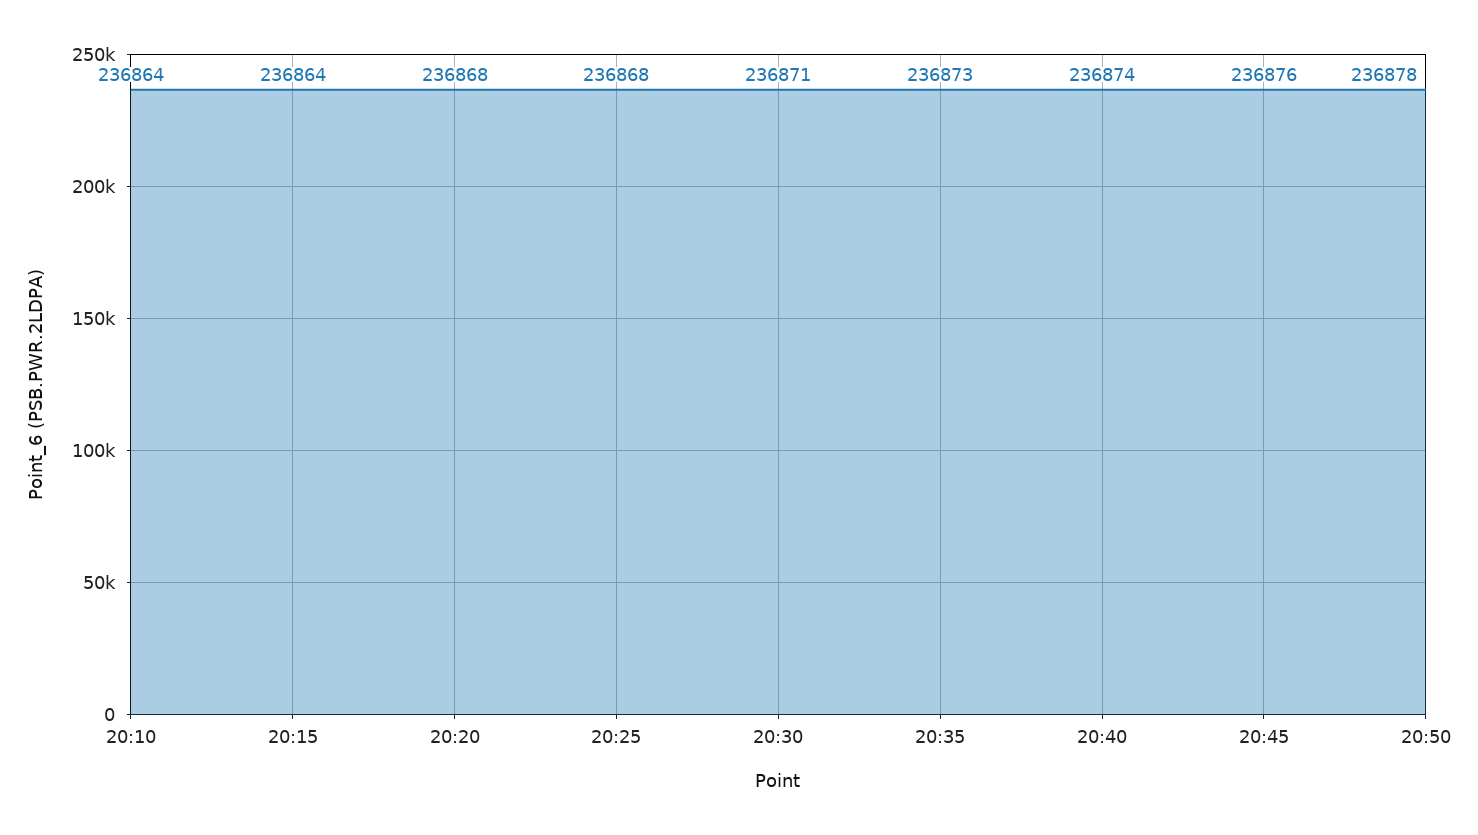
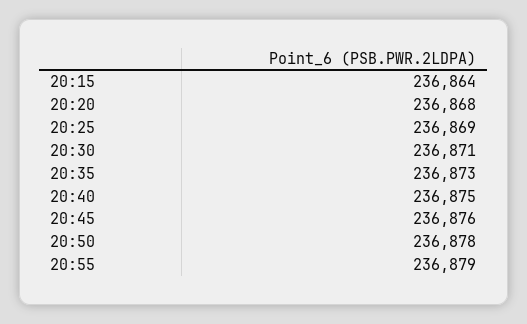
20:10: 236864 -> none
20:25: 236868 -> 236869
20:40: 236874 -> 236875
20:55: none -> 236879

